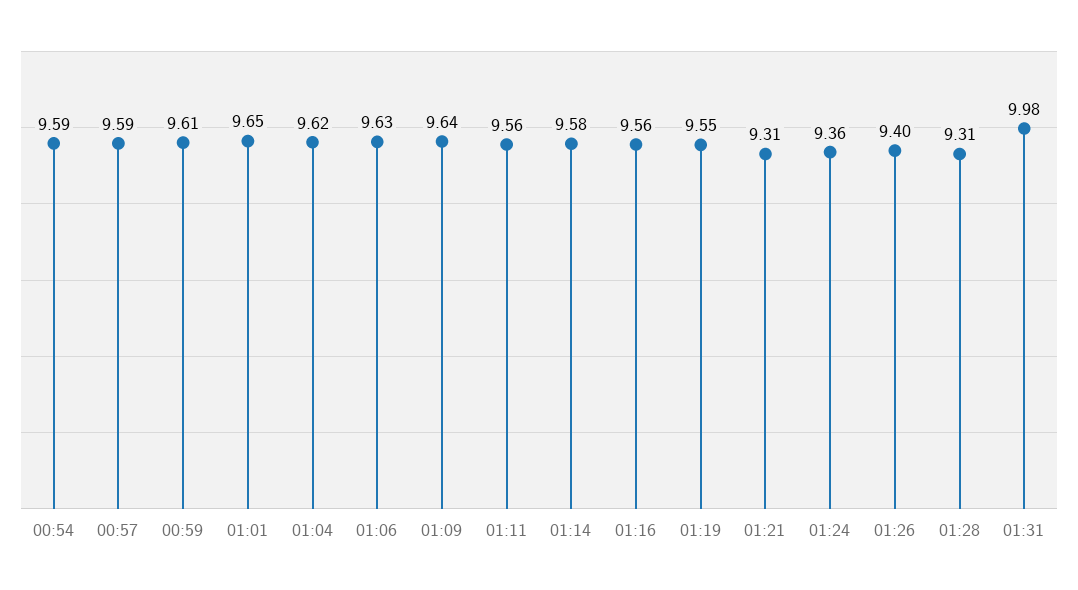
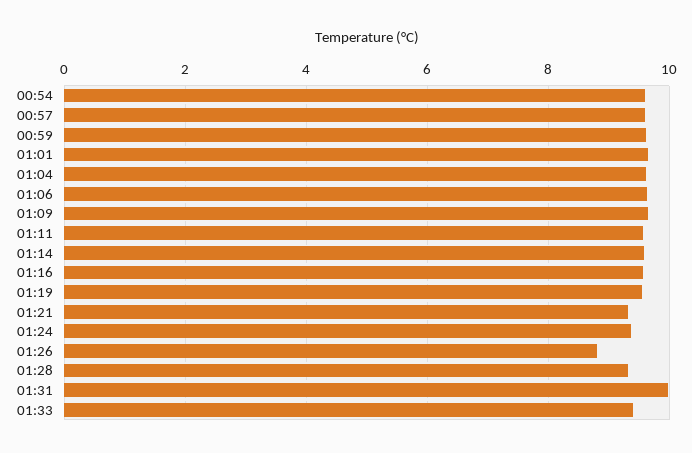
01:26: 9.4 -> 8.8
01:33: none -> 9.4

